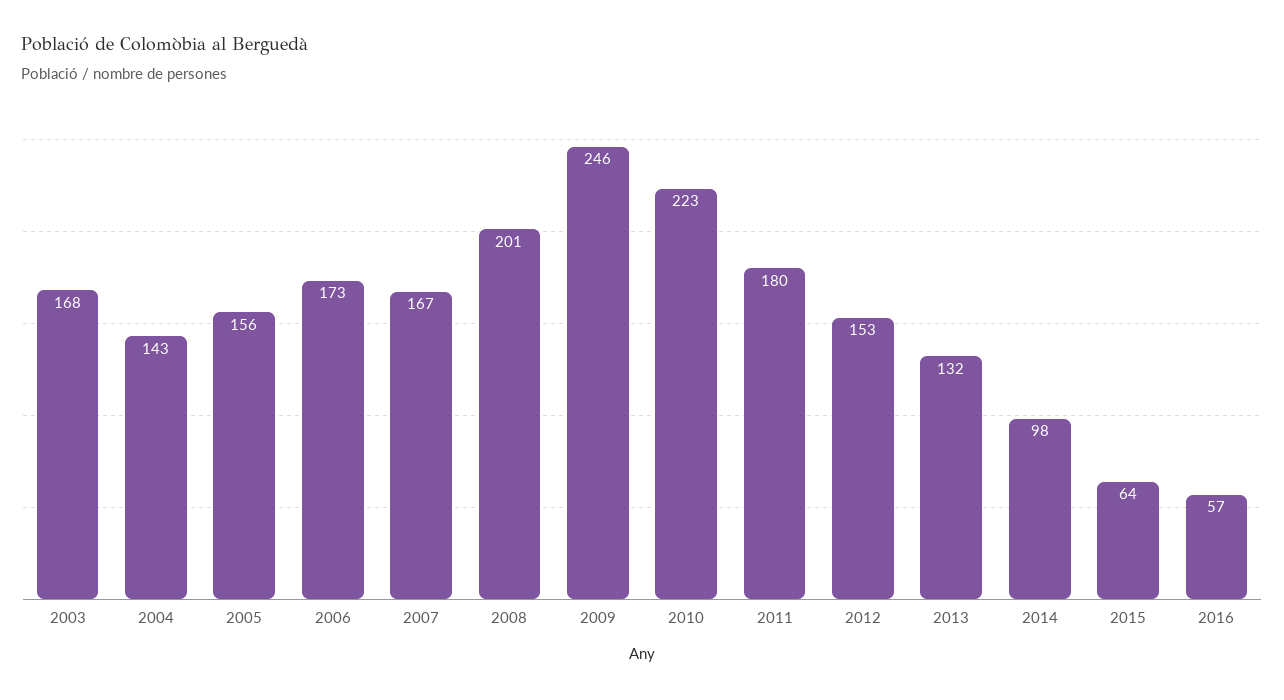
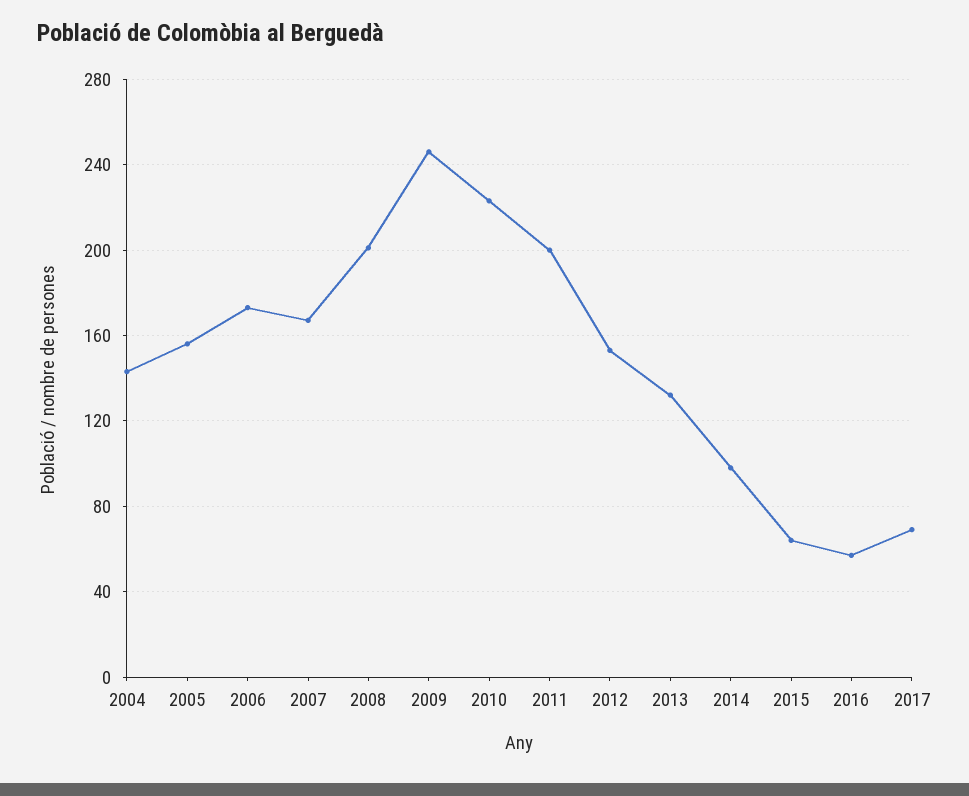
2003: 168 -> none
2011: 180 -> 200
2017: none -> 70

